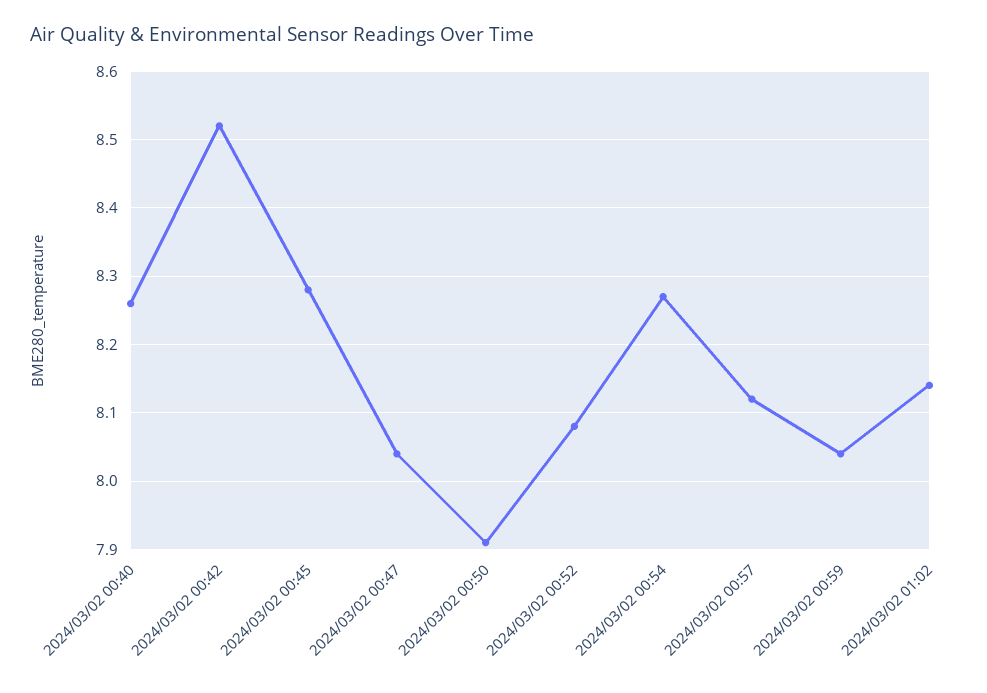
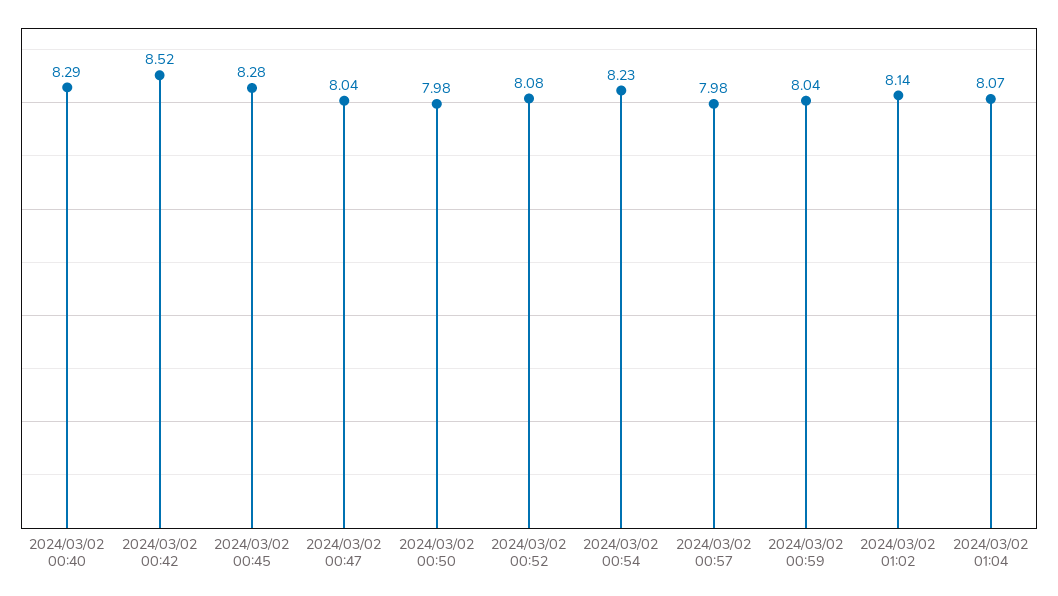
2024/03/02 00:40: 8.26 -> 8.29
2024/03/02 00:50: 7.91 -> 7.98
2024/03/02 00:54: 8.27 -> 8.23
2024/03/02 00:57: 8.12 -> 7.98
2024/03/02 01:04: none -> 8.07

